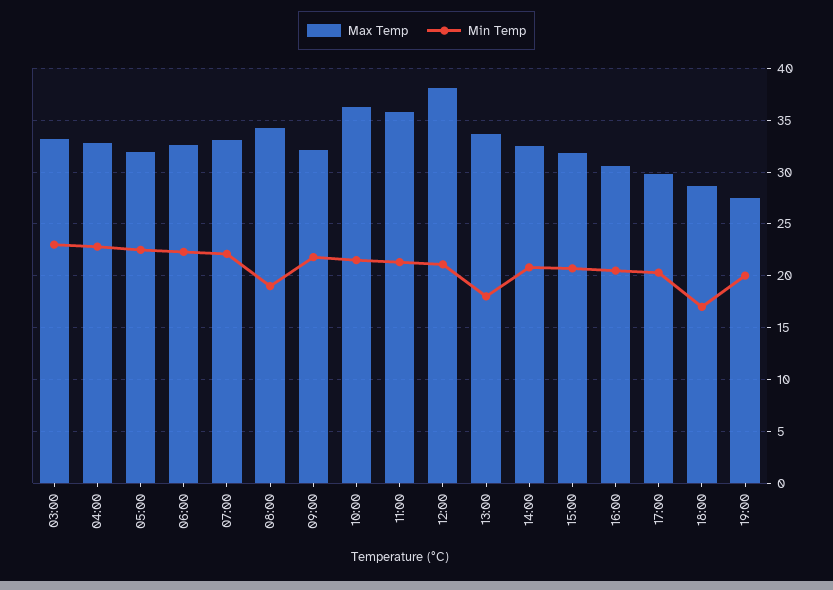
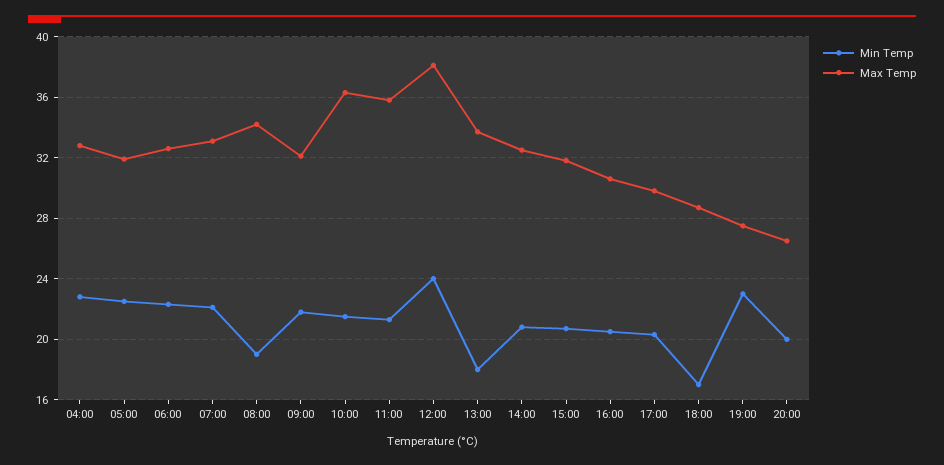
Max Temp, 03:00: 33 -> none
Min Temp, 03:00: 23 -> none
Min Temp, 12:00: 21 -> 24
Min Temp, 19:00: 20 -> 23
Min Temp, 20:00: none -> 20
Max Temp, 20:00: none -> 26.5

